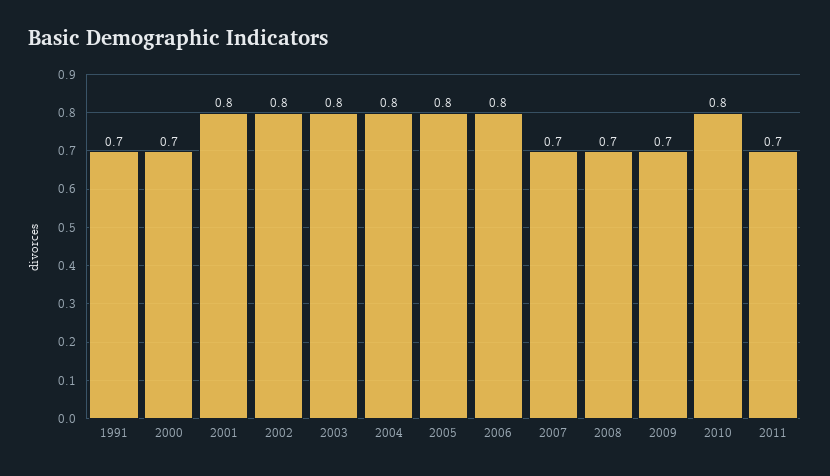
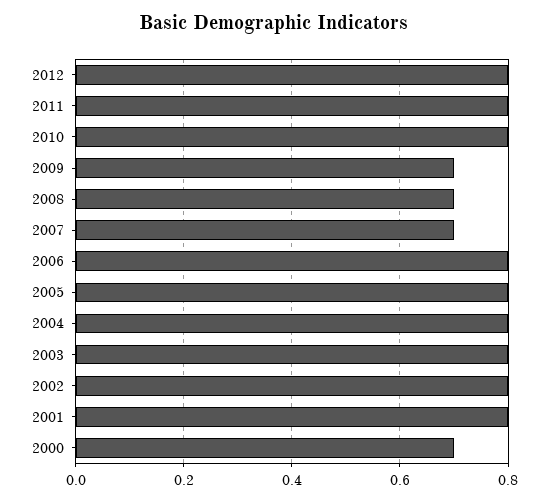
1991: 0.7 -> none
2011: 0.7 -> 0.8
2012: none -> 0.8

